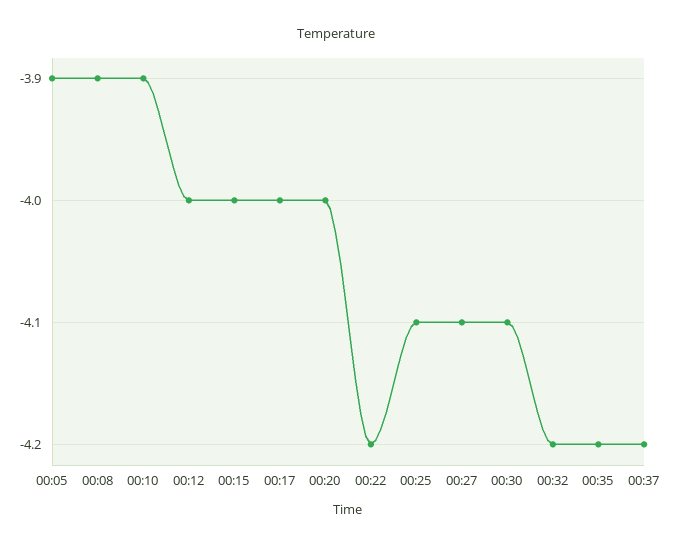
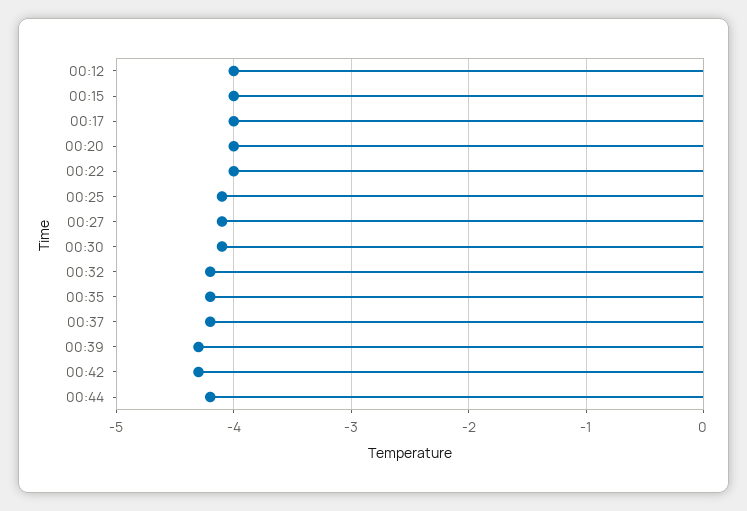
00:05: -3.9 -> none
00:08: -3.9 -> none
00:10: -3.9 -> none
00:22: -4.2 -> -4
00:39: none -> -4.3
00:42: none -> -4.3
00:44: none -> -4.2

